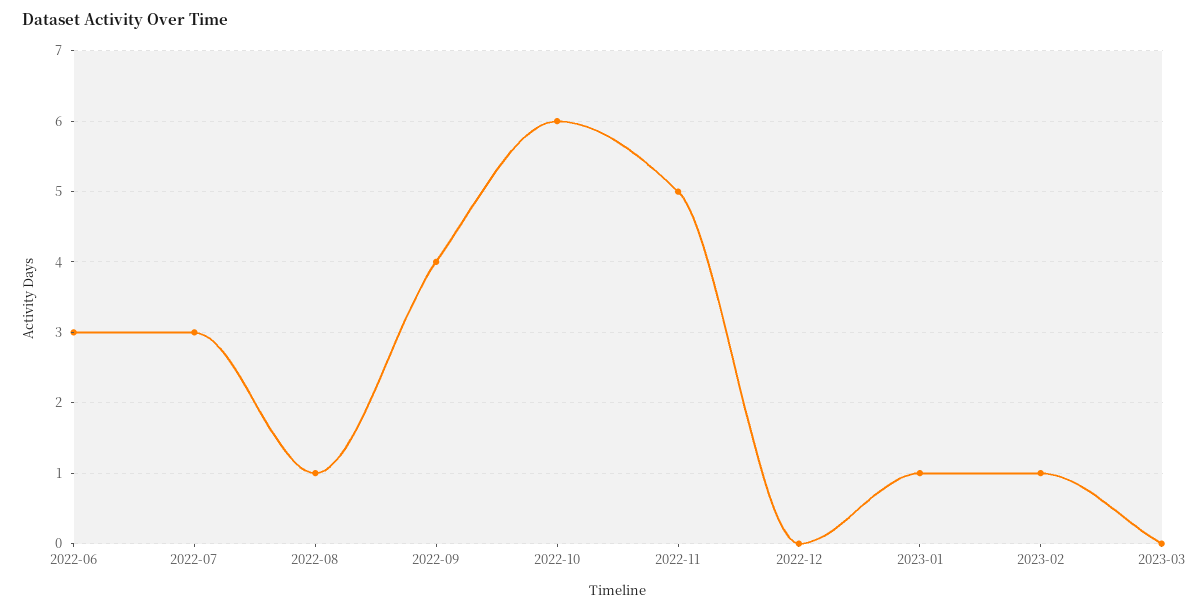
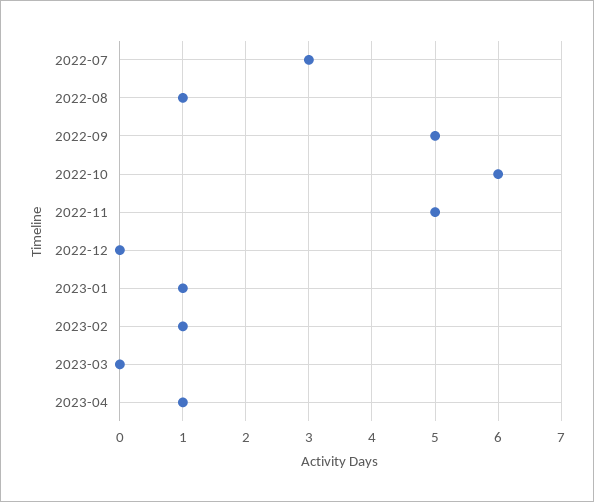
2022-06: 3 -> none
2022-09: 4 -> 5
2023-04: none -> 1

